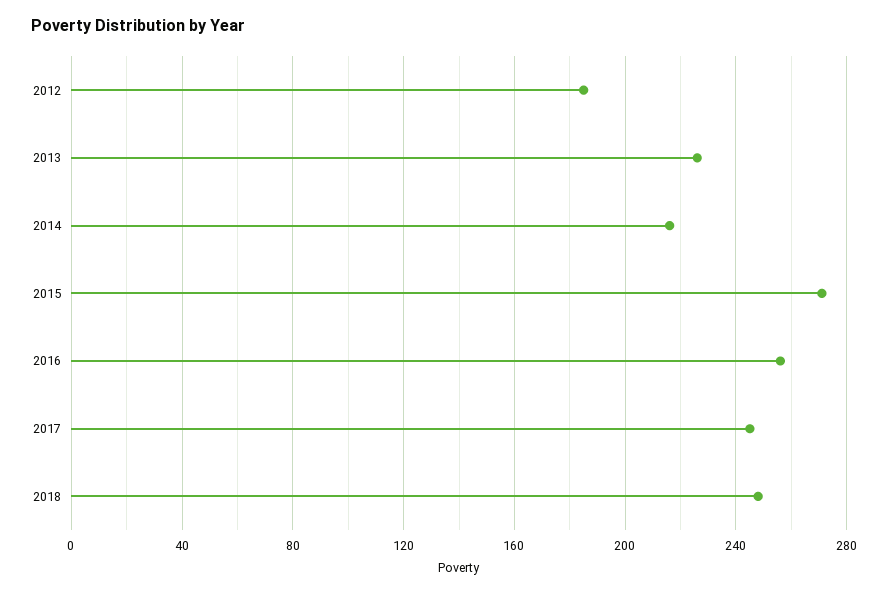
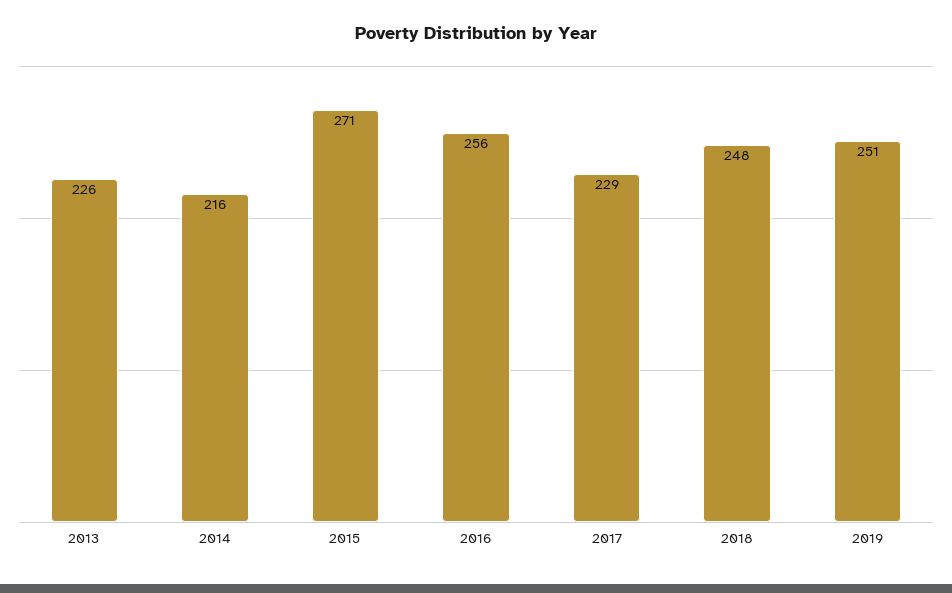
2012: 185 -> none
2017: 245 -> 229
2019: none -> 251

